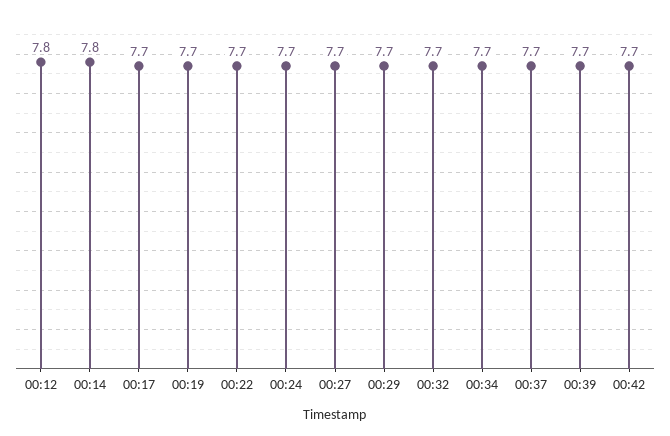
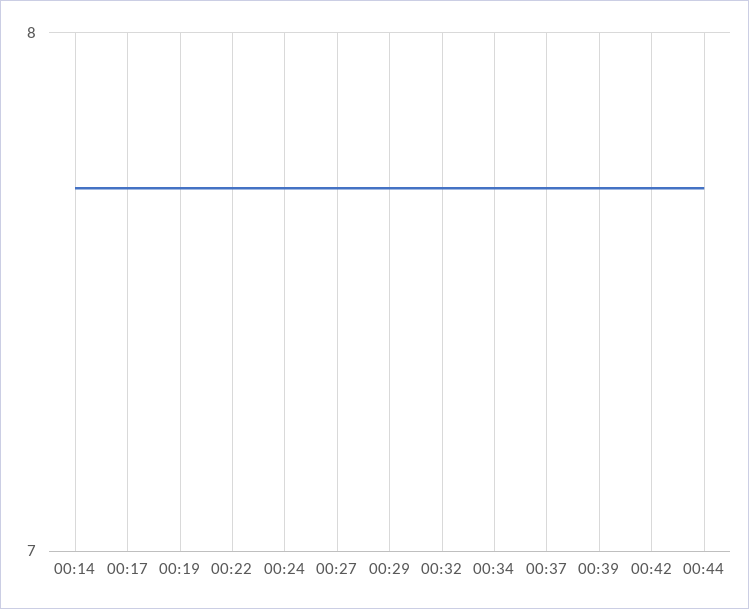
00:12: 7.8 -> none
00:14: 7.8 -> 7.7
00:44: none -> 7.7

